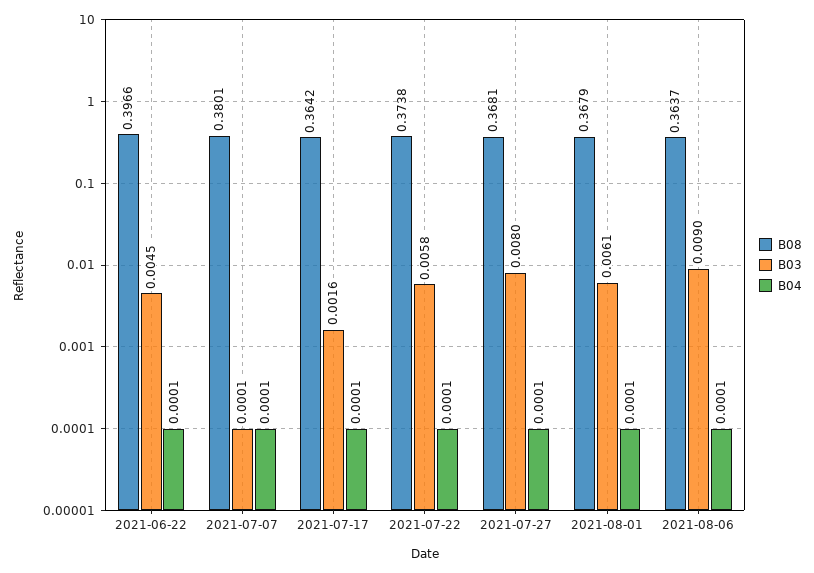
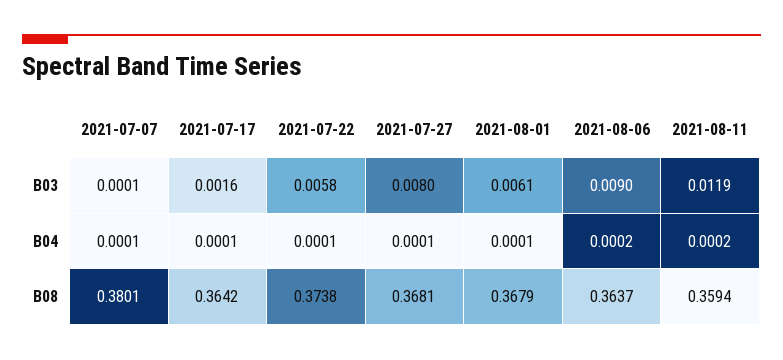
B08, 2021-06-22: 0.3966 -> none
B03, 2021-06-22: 0.0045 -> none
B04, 2021-06-22: 0.0001 -> none
B04, 2021-08-06: 0.0001 -> 0.0002
B03, 2021-08-11: none -> 0.0119
B04, 2021-08-11: none -> 0.0002
B08, 2021-08-11: none -> 0.3594

